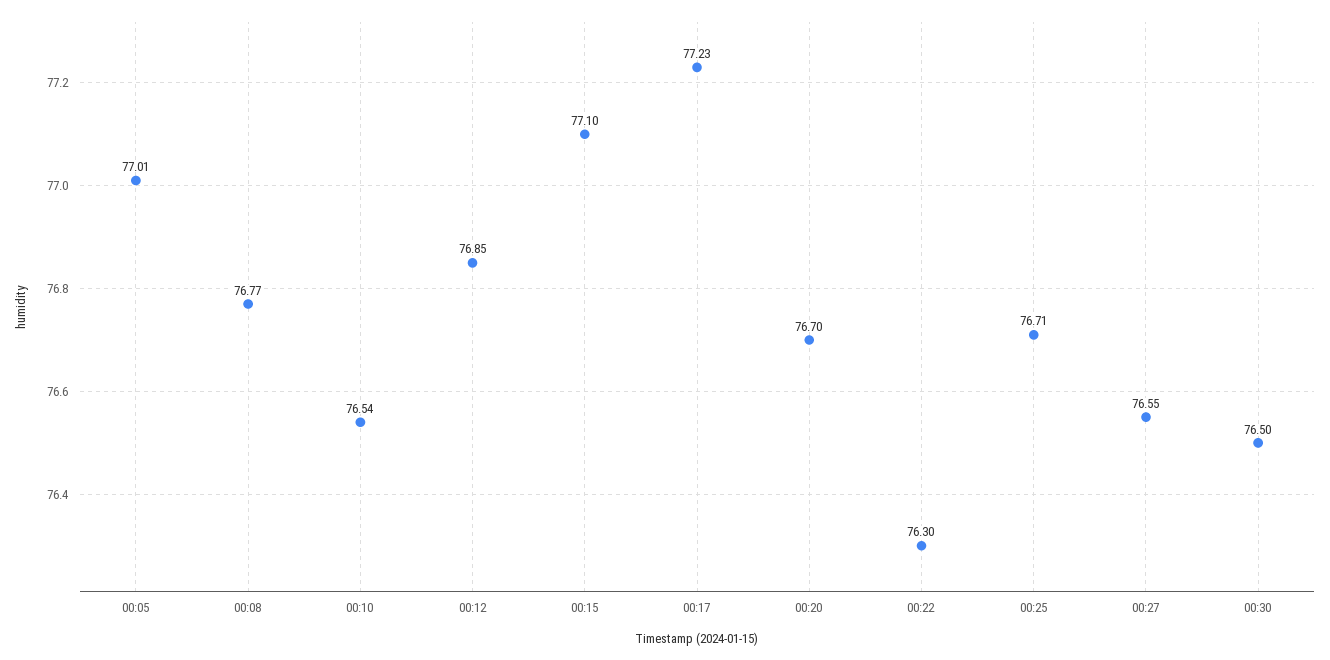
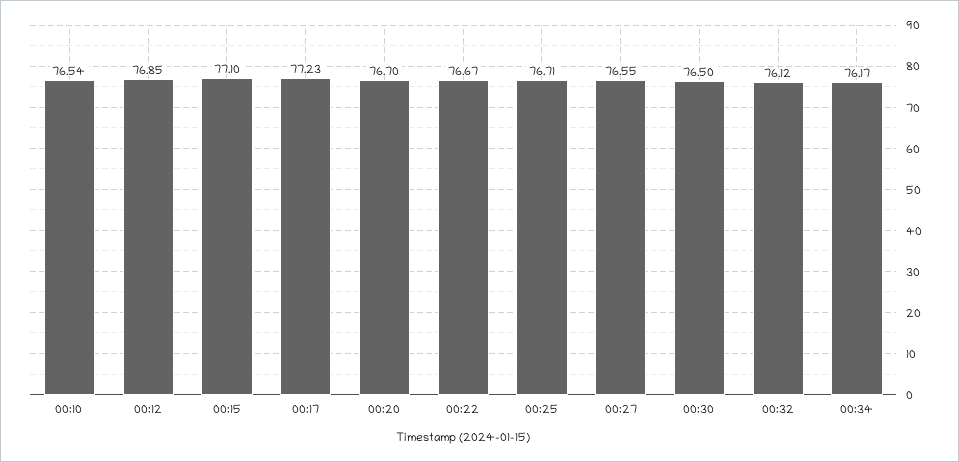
00:05: 77.01 -> none
00:08: 76.77 -> none
00:22: 76.3 -> 76.67
00:32: none -> 76.12
00:34: none -> 76.17

